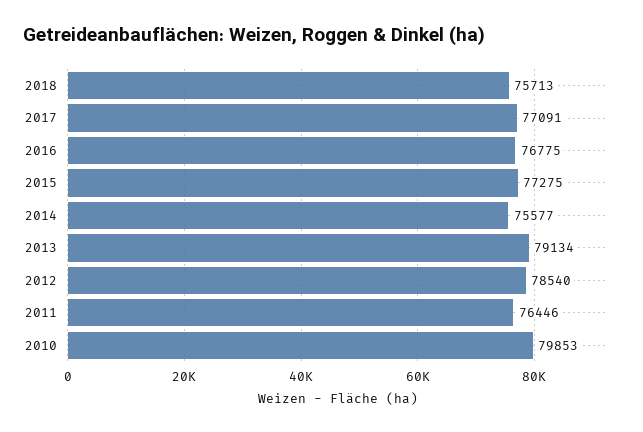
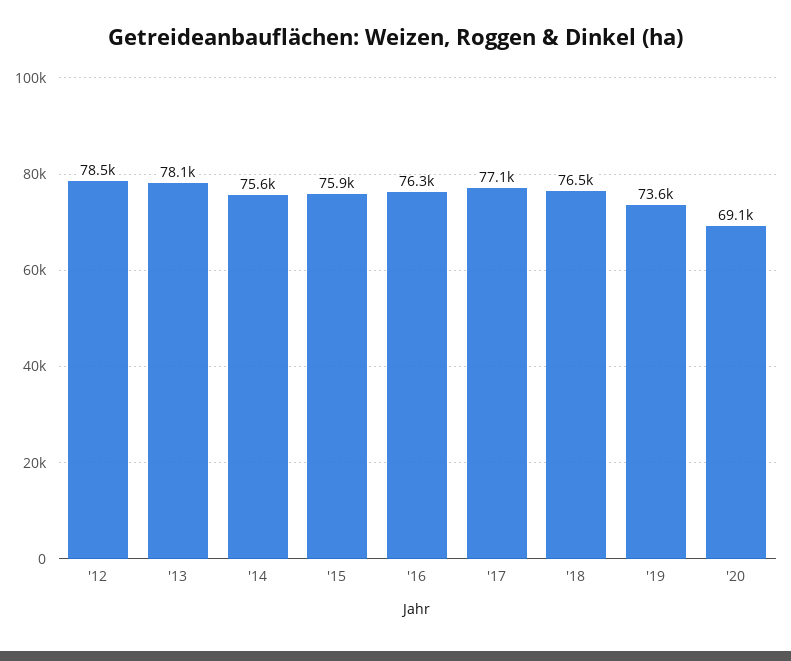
2018: 75713 -> 76500
2016: 76775 -> 76300
2015: 77275 -> 75900
2013: 79134 -> 78100
2011: 76446 -> none
2010: 79853 -> none
'19: none -> 73600
'20: none -> 69100

